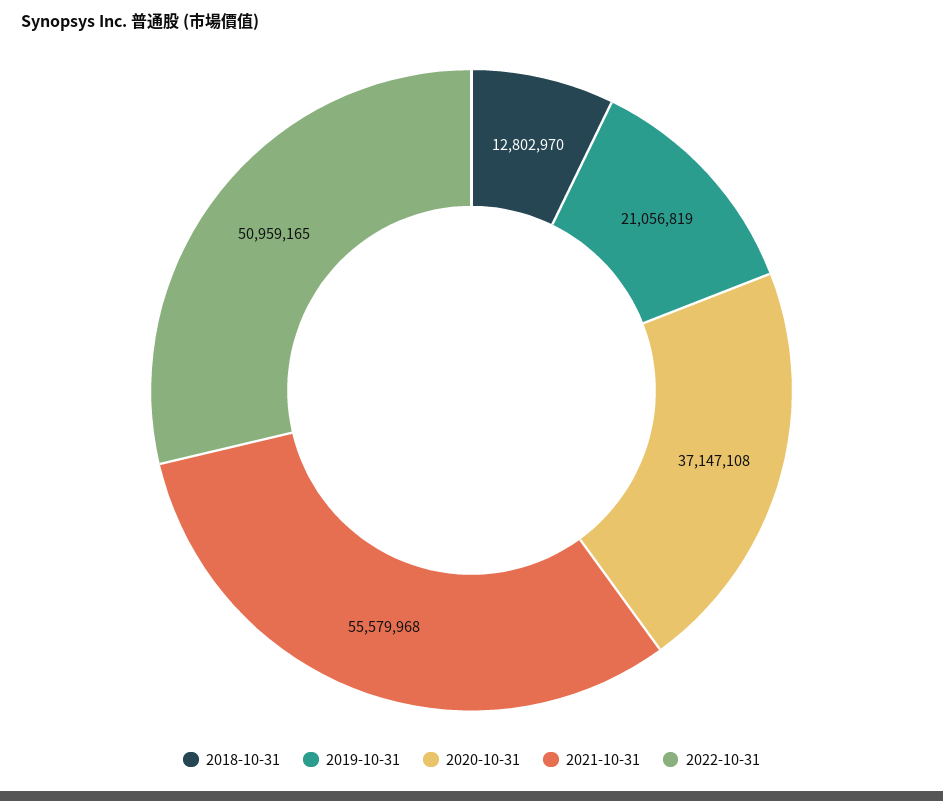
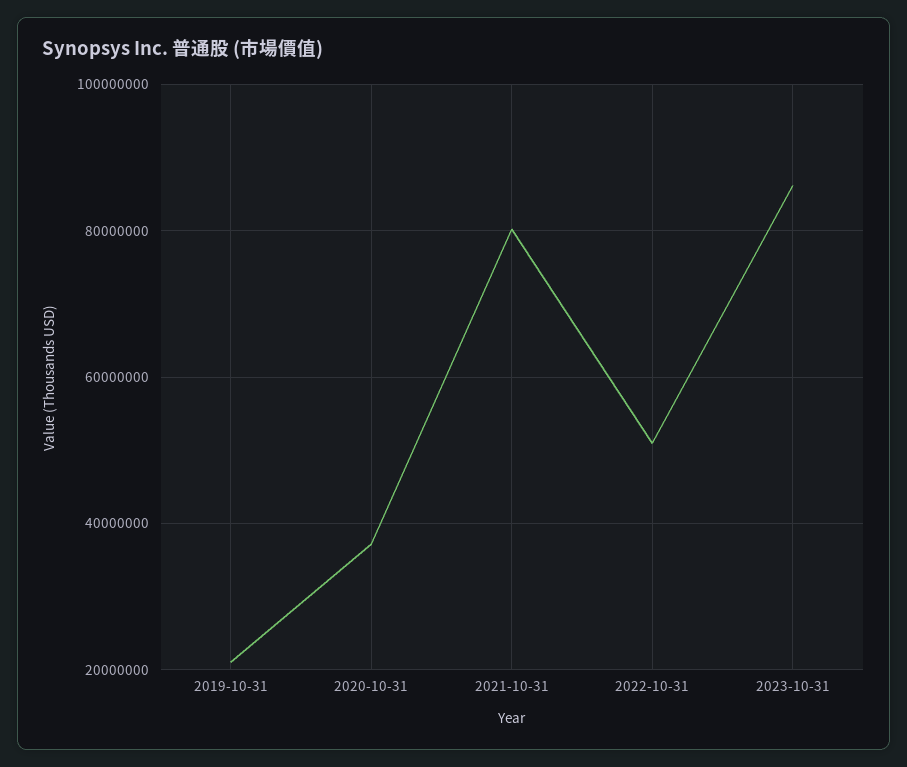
2018-10-31: 12802970 -> none
2021-10-31: 55579968 -> 80000000
2023-10-31: none -> 86000000

